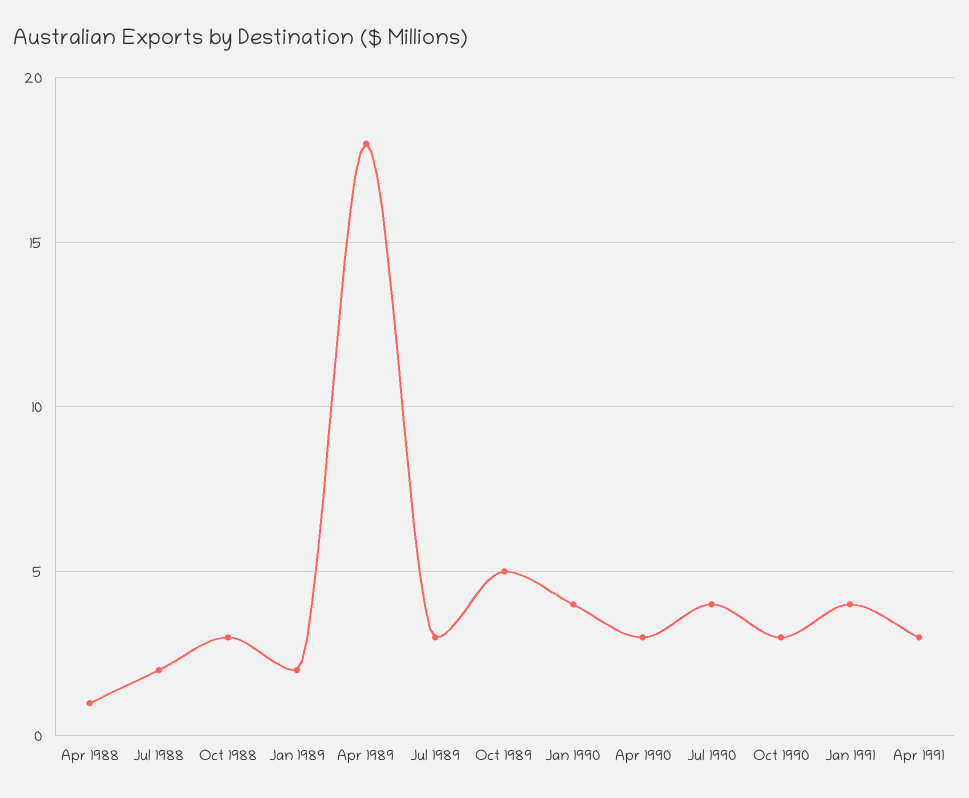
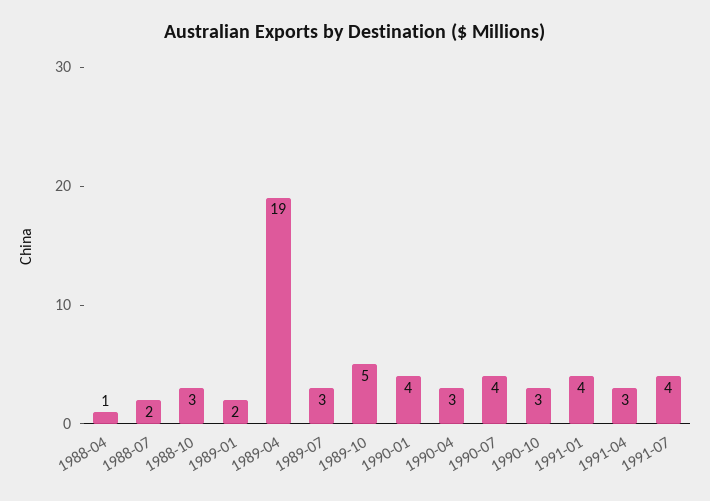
Apr 1989: 18 -> 19
1991-07: none -> 4

